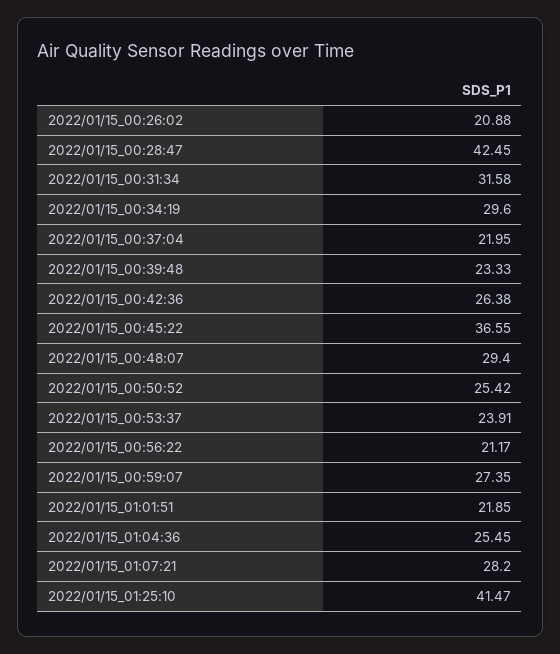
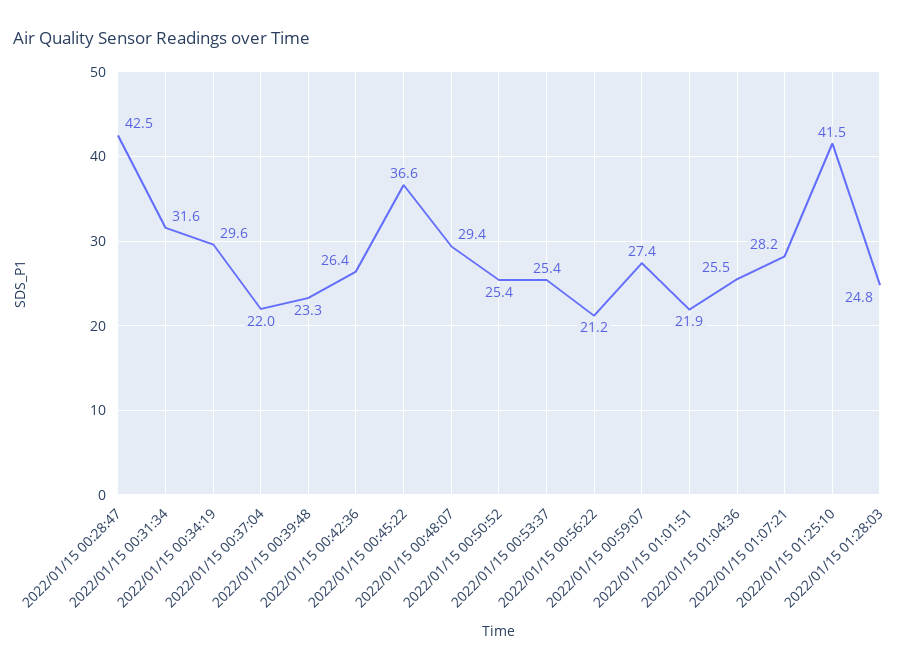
2022/01/15_00:26:02: 20.88 -> none
2022/01/15_00:53:37: 23.91 -> 25.4
2022/01/15 01:28:03: none -> 24.8

